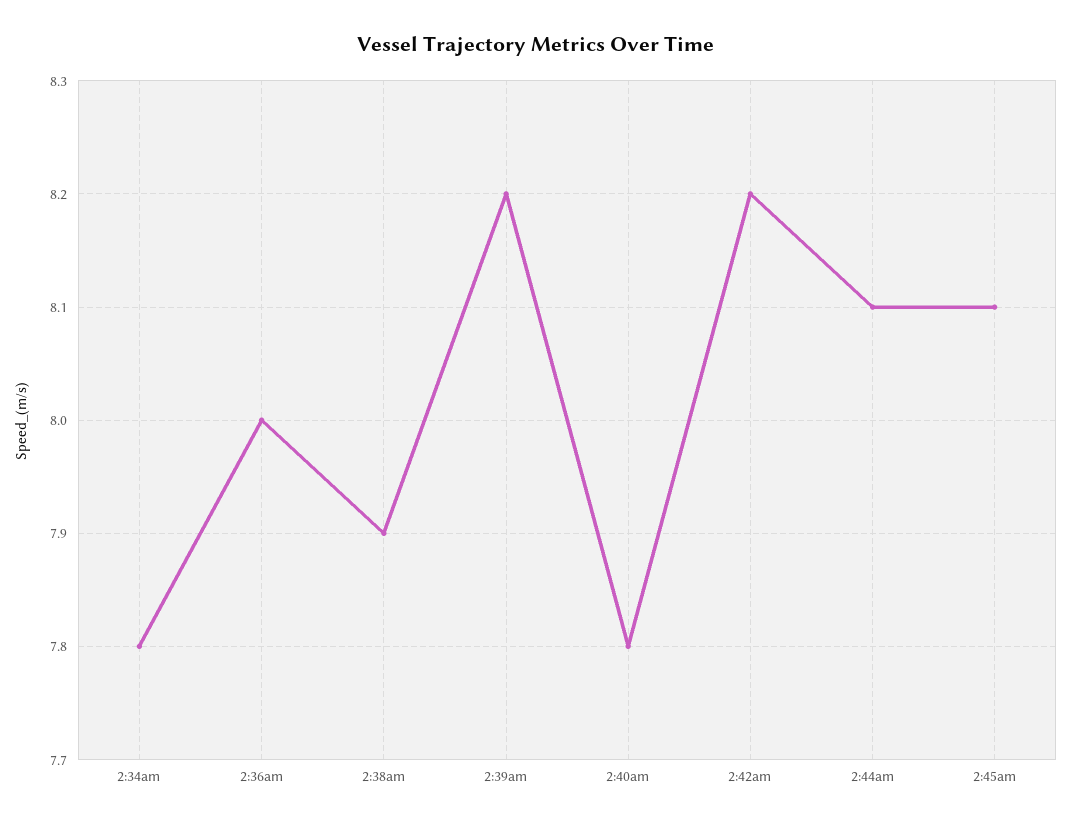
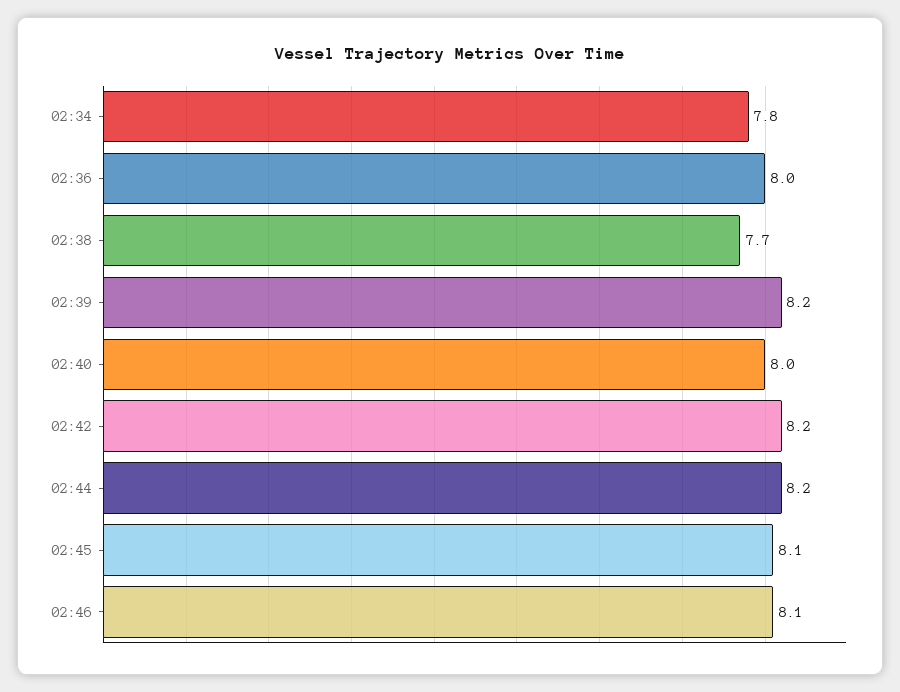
2:38am: 7.9 -> 7.7
2:40am: 7.8 -> 8
2:44am: 8.1 -> 8.2
02:46: none -> 8.1

